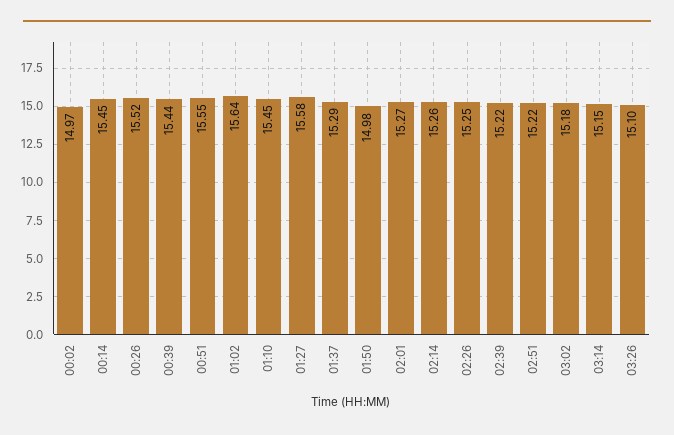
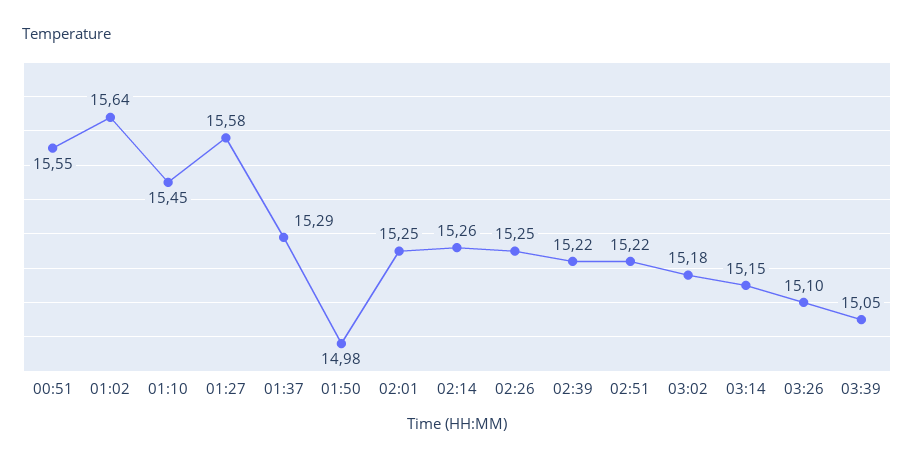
00:02: 14.97 -> none
00:14: 15.45 -> none
00:26: 15.52 -> none
00:39: 15.44 -> none
02:01: 15.27 -> 15.25
03:39: none -> 15.05

